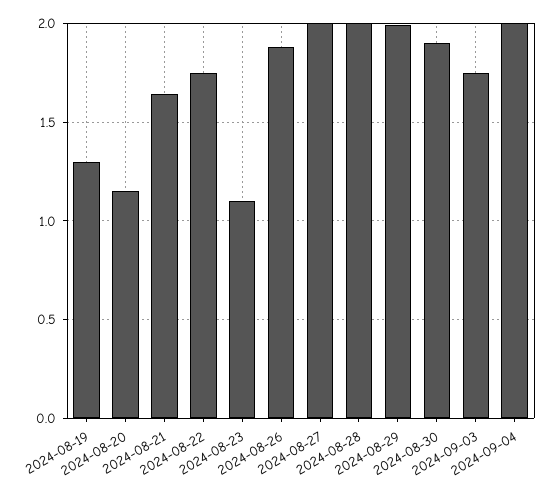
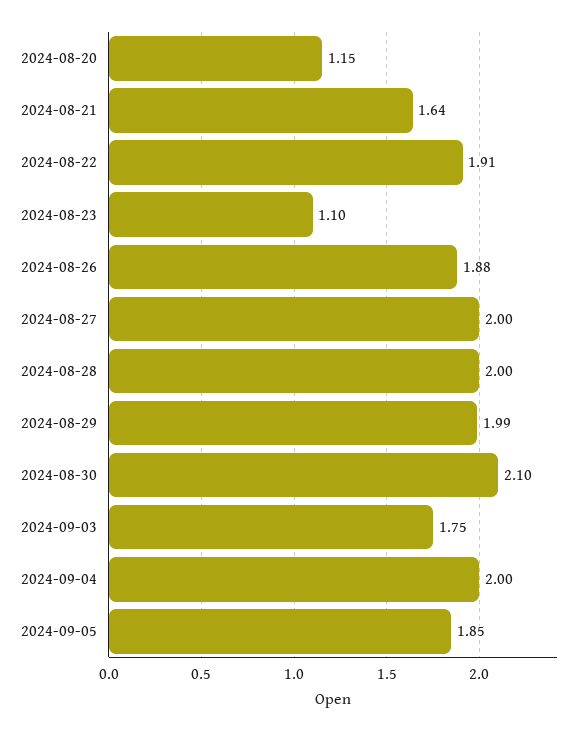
2024-08-19: 1.3 -> none
2024-08-22: 1.75 -> 1.91
2024-08-30: 1.9 -> 2.1
2024-09-05: none -> 1.85

